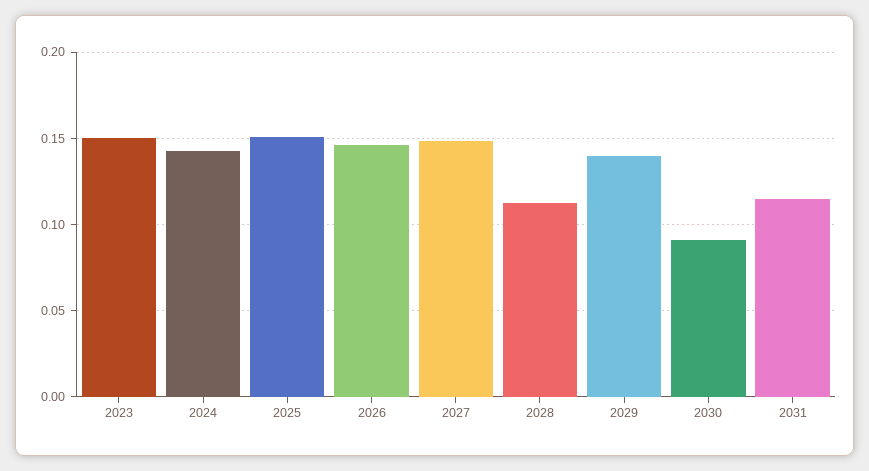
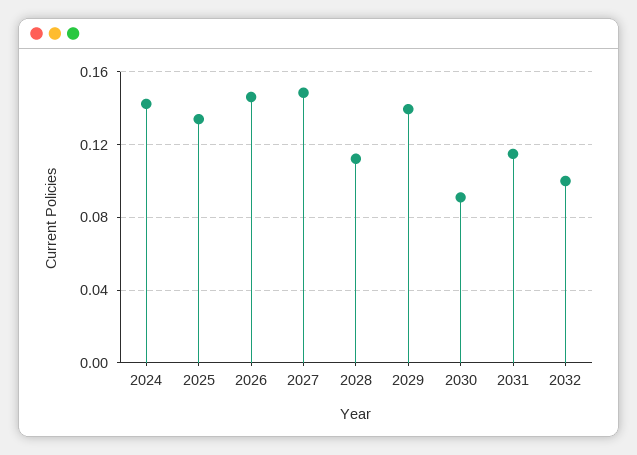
2023: 0.15 -> none
2025: 0.15 -> 0.135
2032: none -> 0.1

